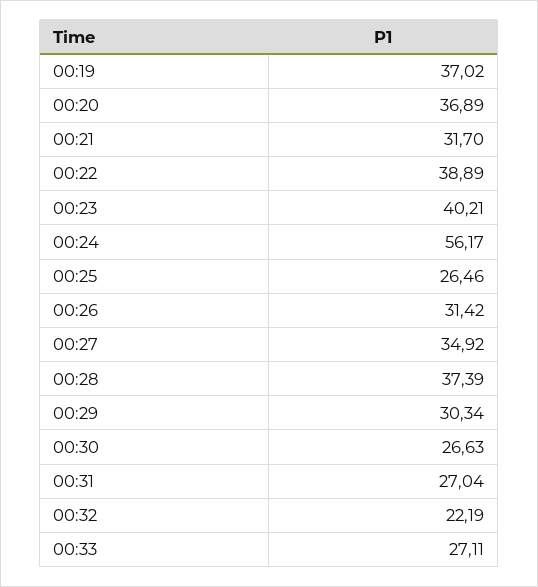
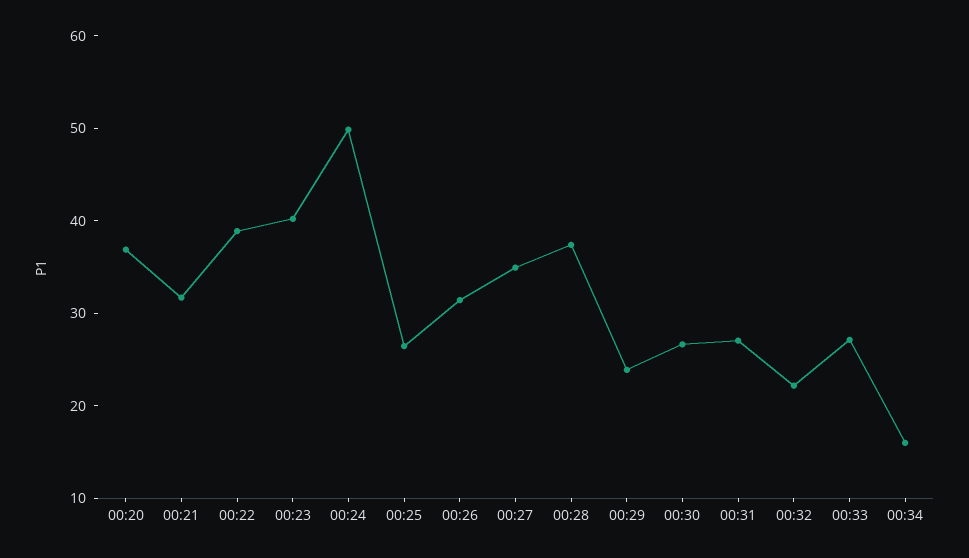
00:19: 37.02 -> none
00:24: 56.17 -> 50
00:29: 30.34 -> 24
00:34: none -> 16

